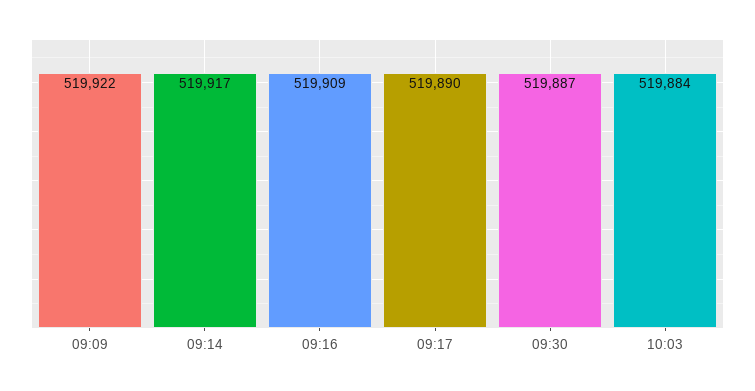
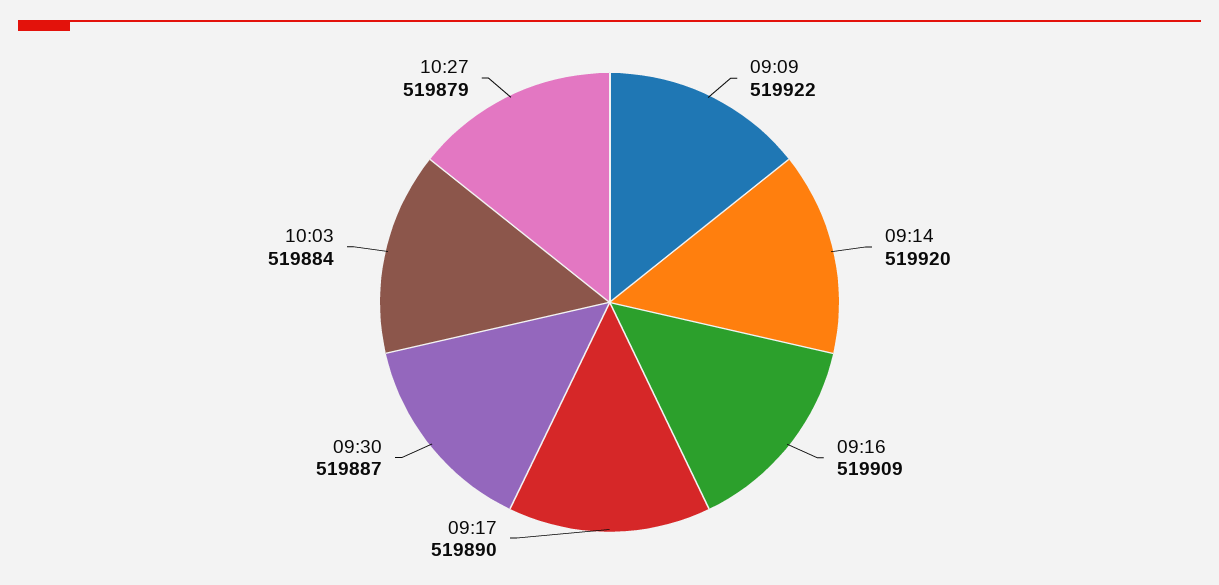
09:14: 519917 -> 519920
10:27: none -> 519879

